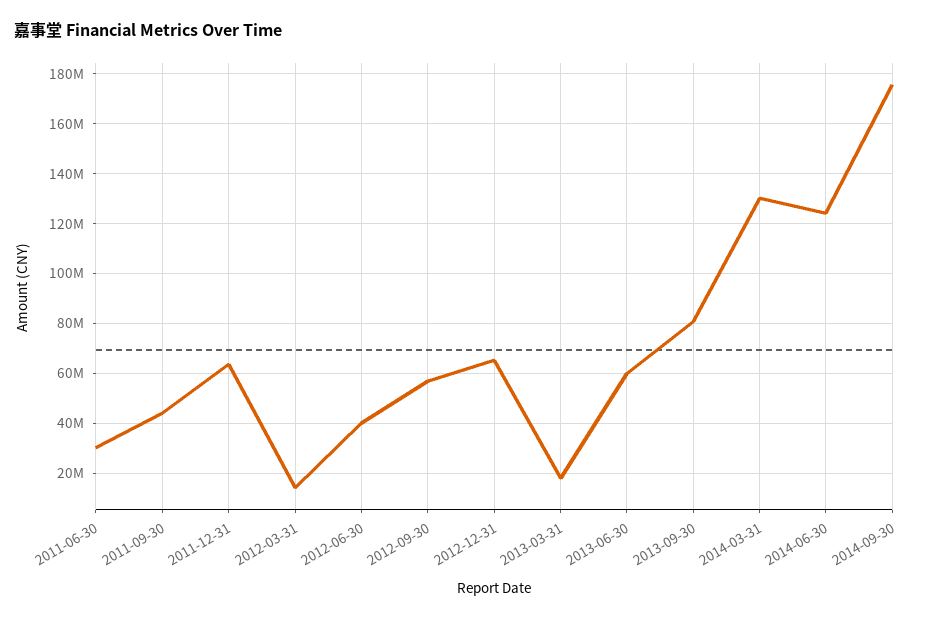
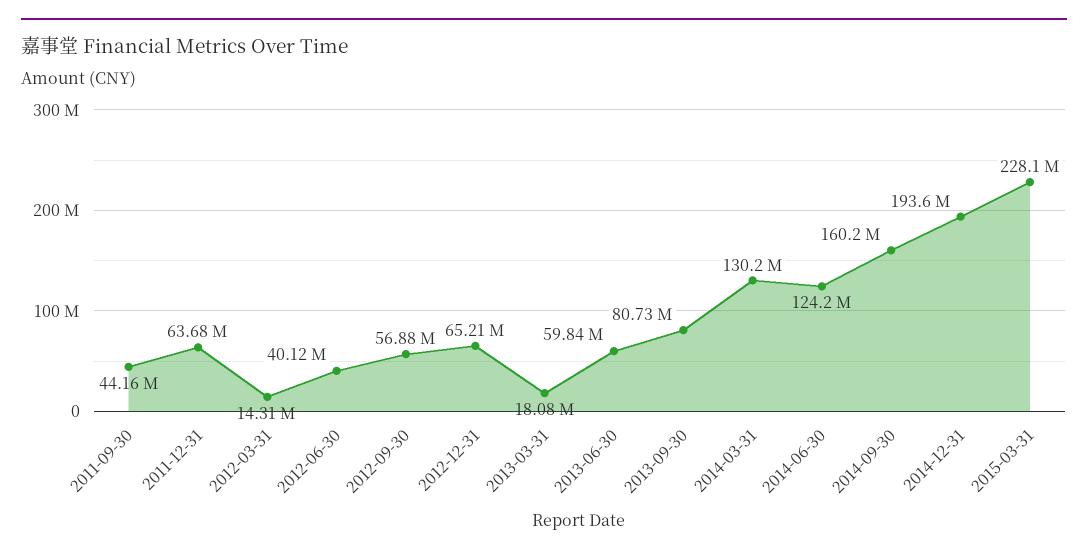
2011-06-30: 30000000 -> none
2014-09-30: 175000000 -> 160200000
2014-12-31: none -> 193600000
2015-03-31: none -> 228100000

